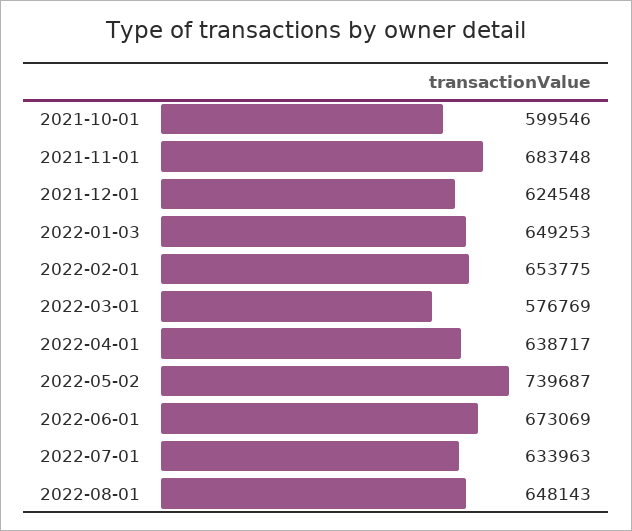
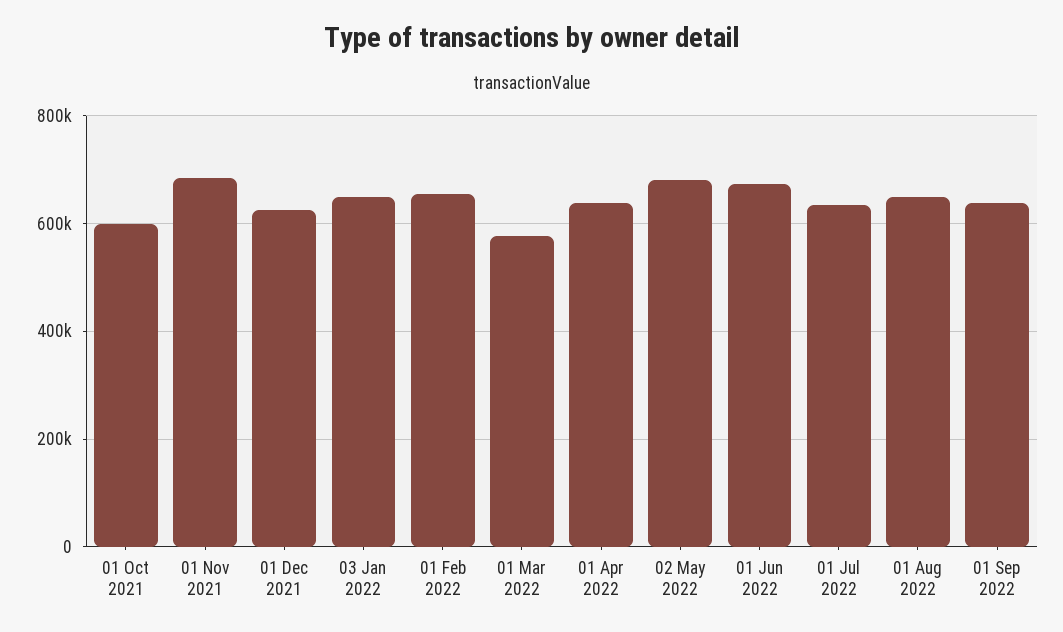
2022-05-02: 739687 -> 680000
01 Sep 2022: none -> 640000

